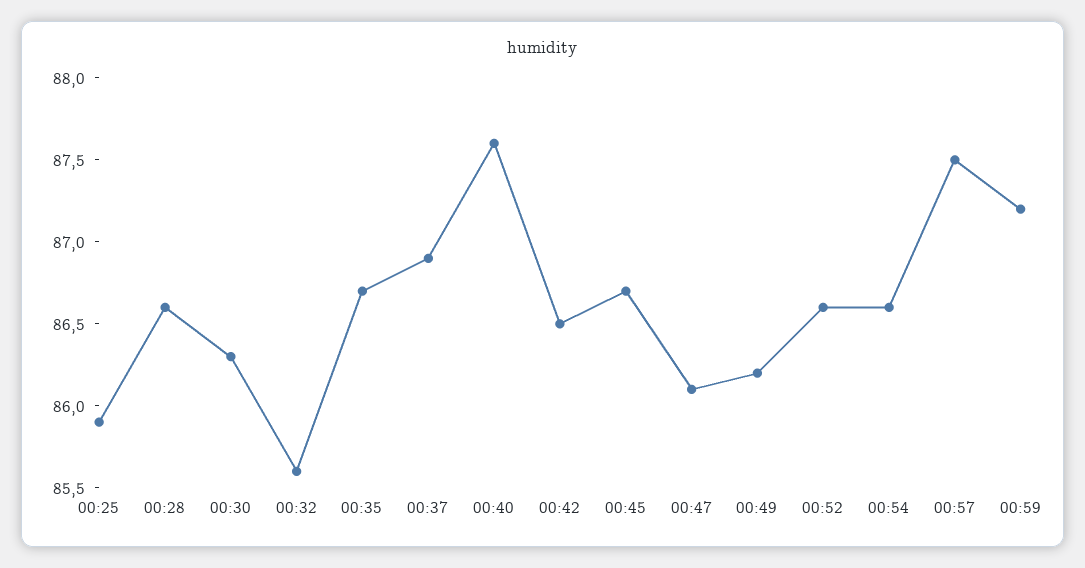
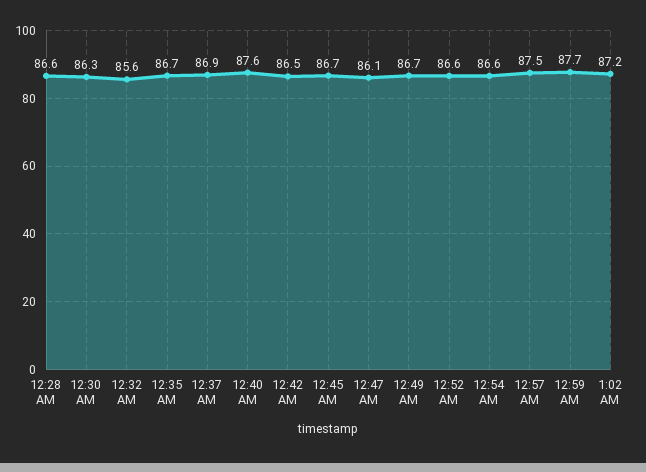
00:25: 85.9 -> none
00:49: 86.2 -> 86.7
00:59: 87.2 -> 87.7
1:02 AM: none -> 87.2

